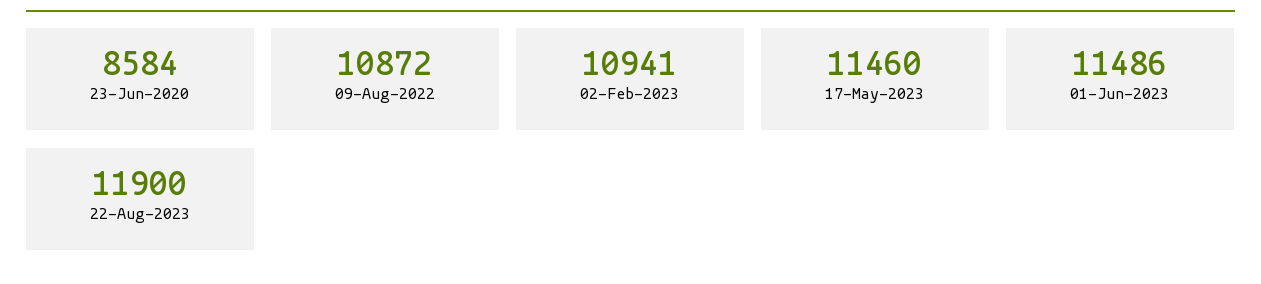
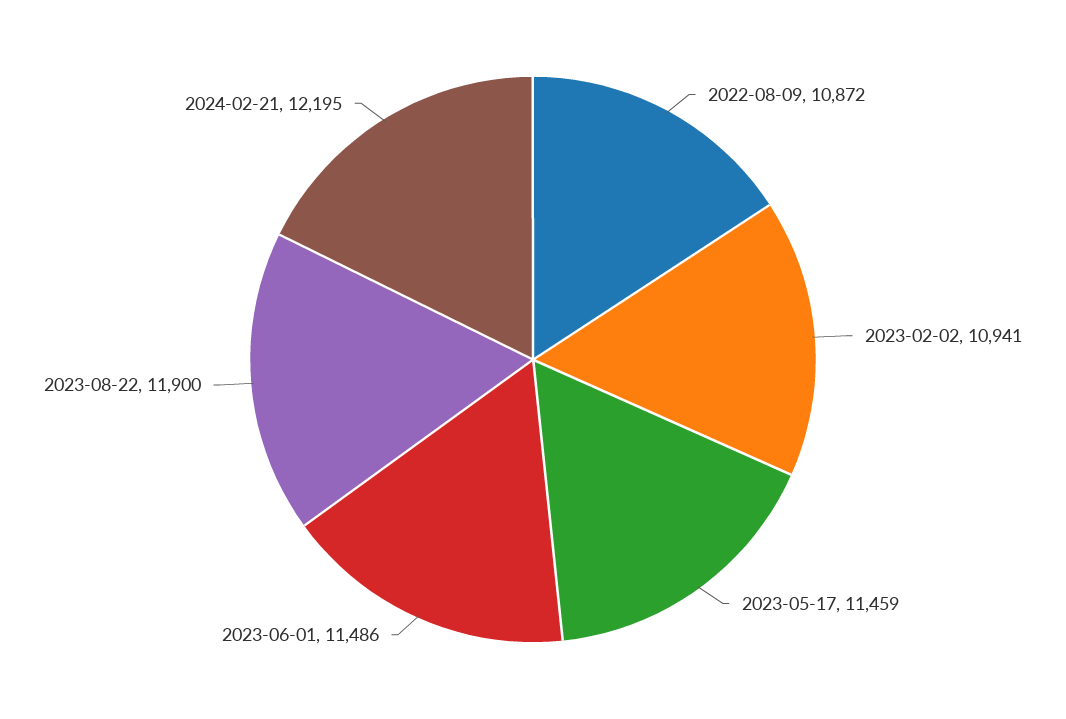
23-Jun-2020: 8584 -> none
17-May-2023: 11460 -> 11459
2024-02-21: none -> 12195

